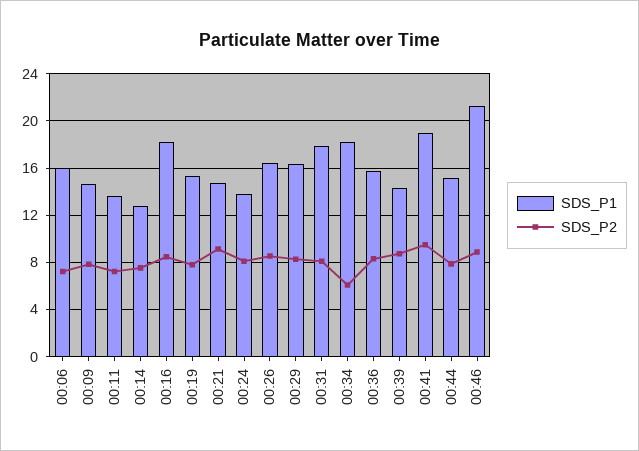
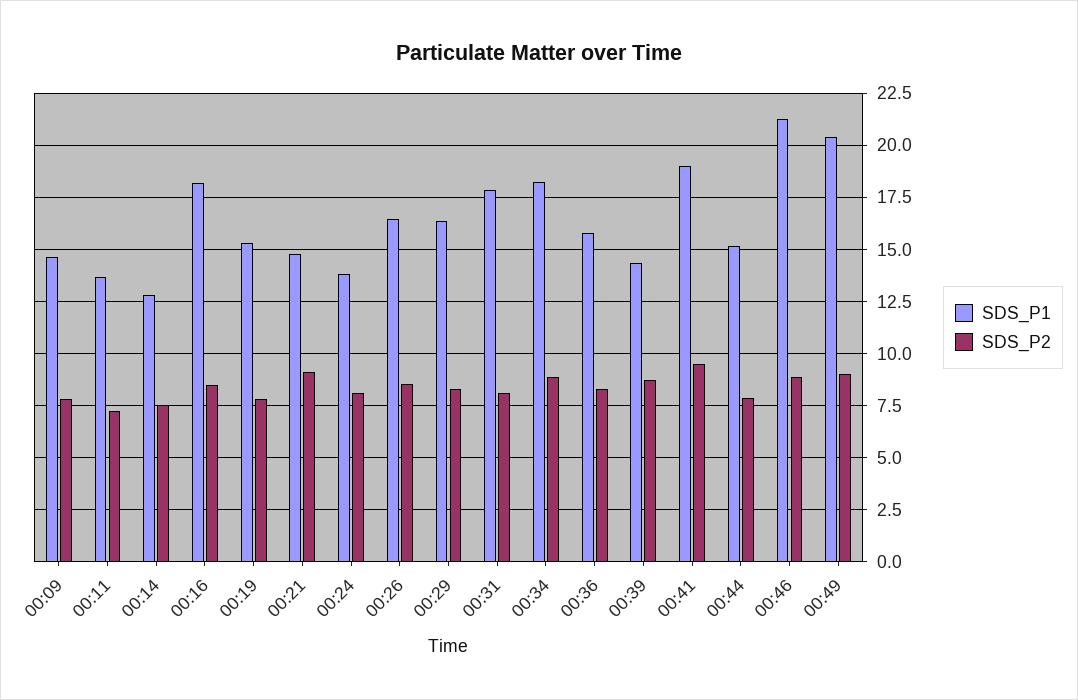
SDS_P1, 00:06: 16 -> none
SDS_P2, 00:06: 7 -> none
SDS_P2, 00:34: 6 -> 9
SDS_P1, 00:49: none -> 20.5
SDS_P2, 00:49: none -> 9

